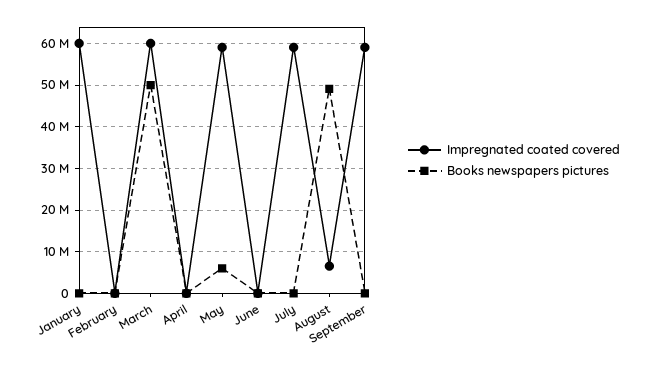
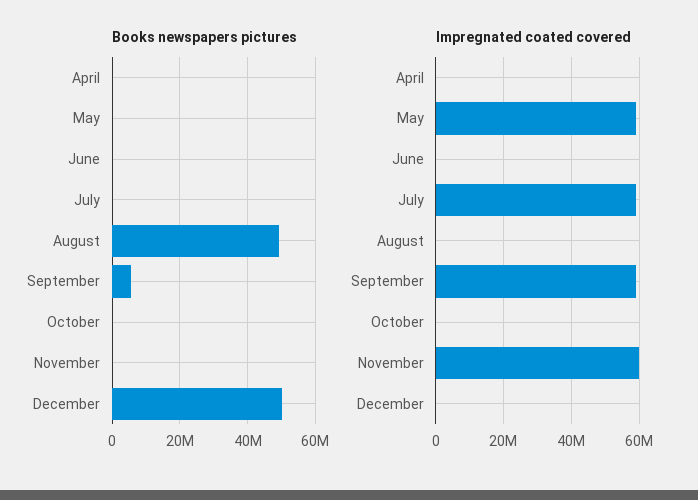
Impregnated coated covered, January: 60000000 -> none
Books newspapers pictures, January: 0 -> none
Impregnated coated covered, February: 0 -> none
Books newspapers pictures, February: 0 -> none
Impregnated coated covered, March: 60000000 -> none
Books newspapers pictures, March: 50000000 -> none
Books newspapers pictures, May: 6000000 -> 0
Impregnated coated covered, August: 6000000 -> 0
Books newspapers pictures, September: 0 -> 6000000
Books newspapers pictures, October: none -> 0
Books newspapers pictures, November: none -> 0
Books newspapers pictures, December: none -> 50000000
Impregnated coated covered, October: none -> 0
Impregnated coated covered, November: none -> 60000000
Impregnated coated covered, December: none -> 0

